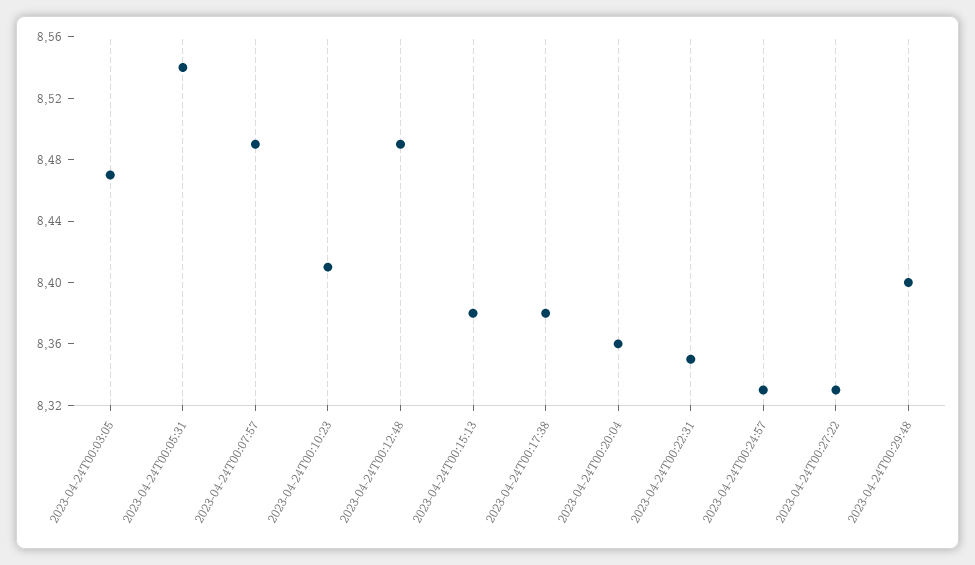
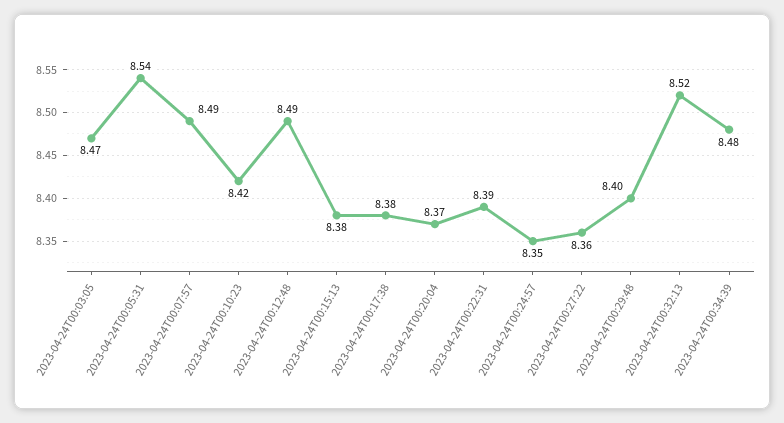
2023-04-24T00:10:23: 8.41 -> 8.42
2023-04-24T00:20:04: 8.36 -> 8.37
2023-04-24T00:22:31: 8.35 -> 8.39
2023-04-24T00:24:57: 8.33 -> 8.35
2023-04-24T00:27:22: 8.33 -> 8.36
2023-04-24T00:32:13: none -> 8.52
2023-04-24T00:34:39: none -> 8.48

